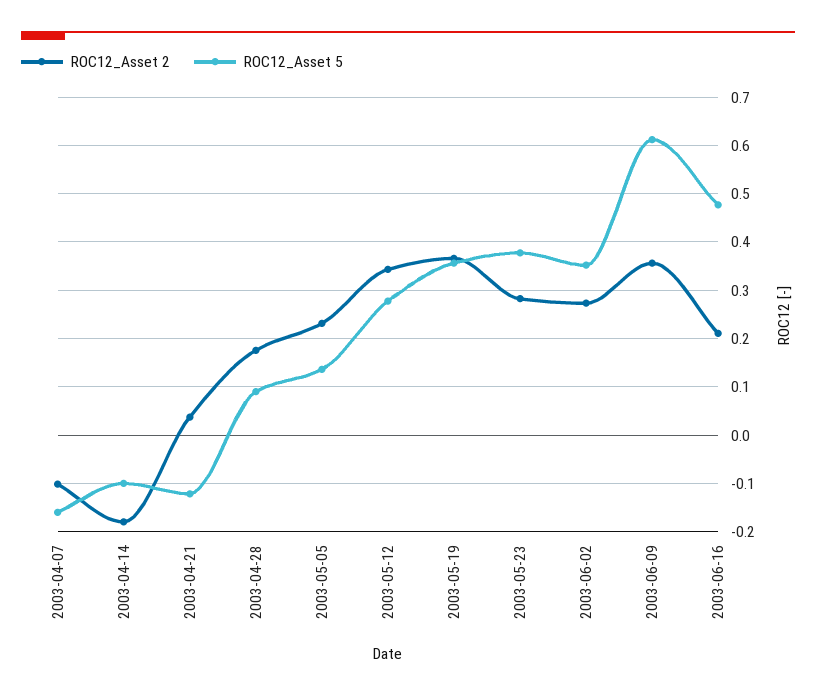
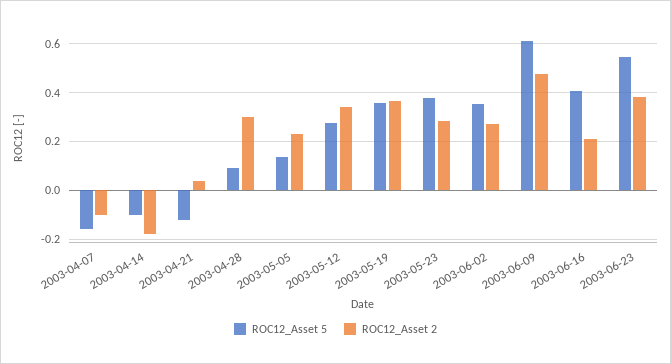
ROC12_Asset 2, 2003-04-28: 0.18 -> 0.3
ROC12_Asset 2, 2003-06-09: 0.36 -> 0.475
ROC12_Asset 5, 2003-06-16: 0.48 -> 0.4
ROC12_Asset 5, 2003-06-23: none -> 0.55
ROC12_Asset 2, 2003-06-23: none -> 0.375

